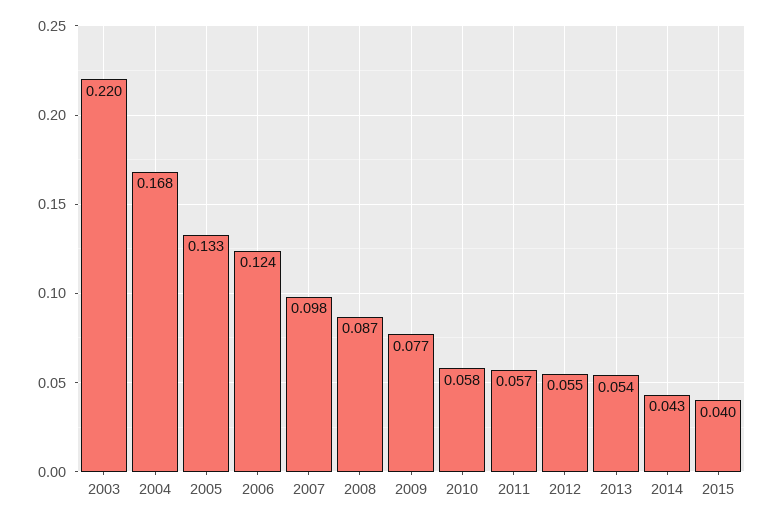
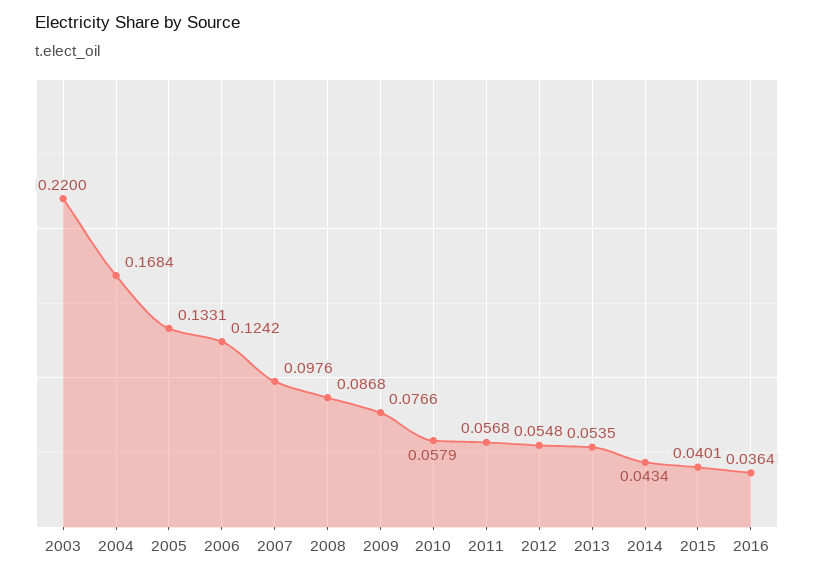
2016: none -> 0.0364

